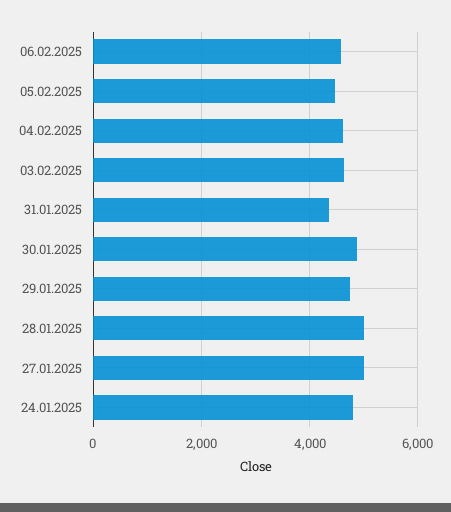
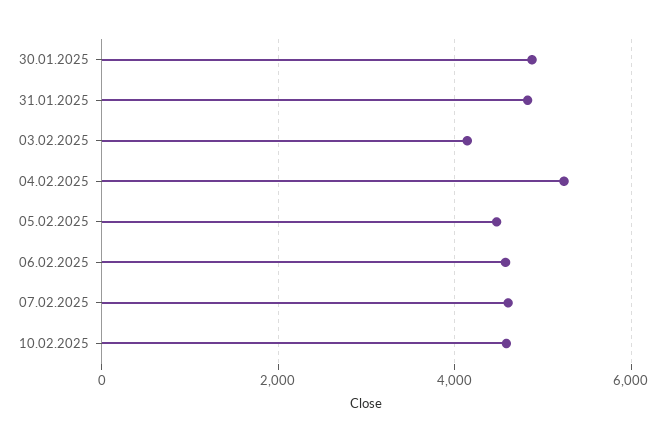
04.02.2025: 4600 -> 5200
03.02.2025: 4600 -> 4200
31.01.2025: 4400 -> 4800
29.01.2025: 4800 -> none
28.01.2025: 5000 -> none
27.01.2025: 5000 -> none
24.01.2025: 4800 -> none
07.02.2025: none -> 4600
10.02.2025: none -> 4600

